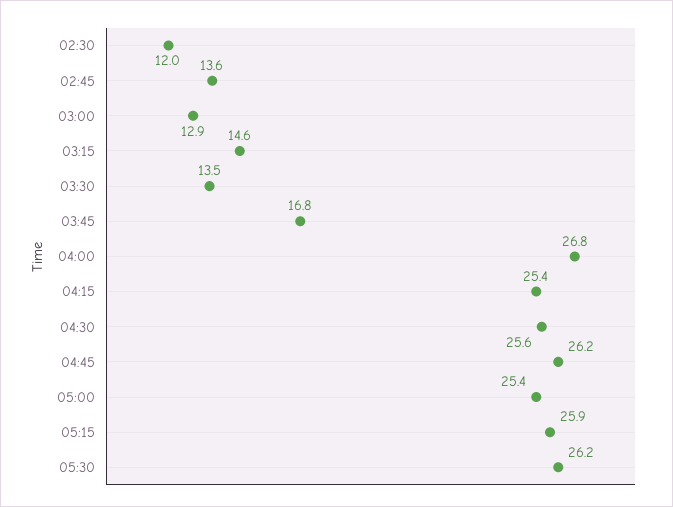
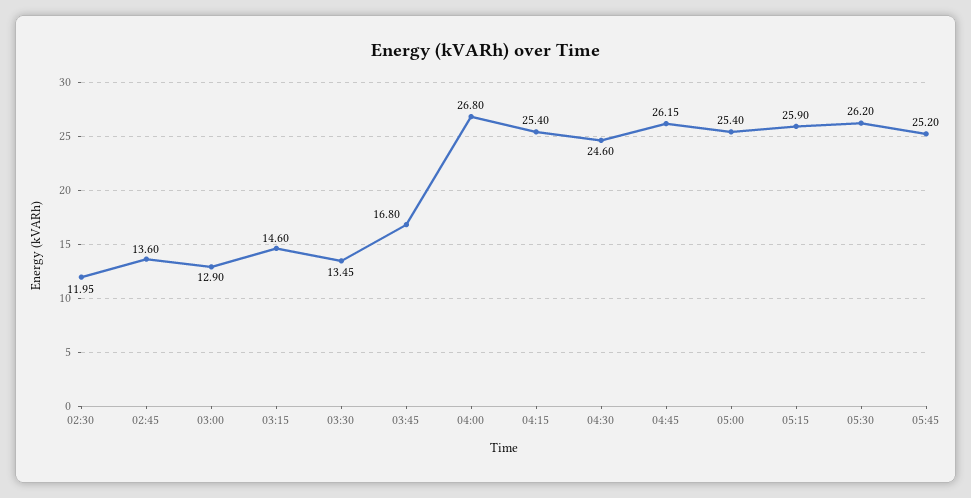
04:30: 25.6 -> 24.6
05:45: none -> 25.2

